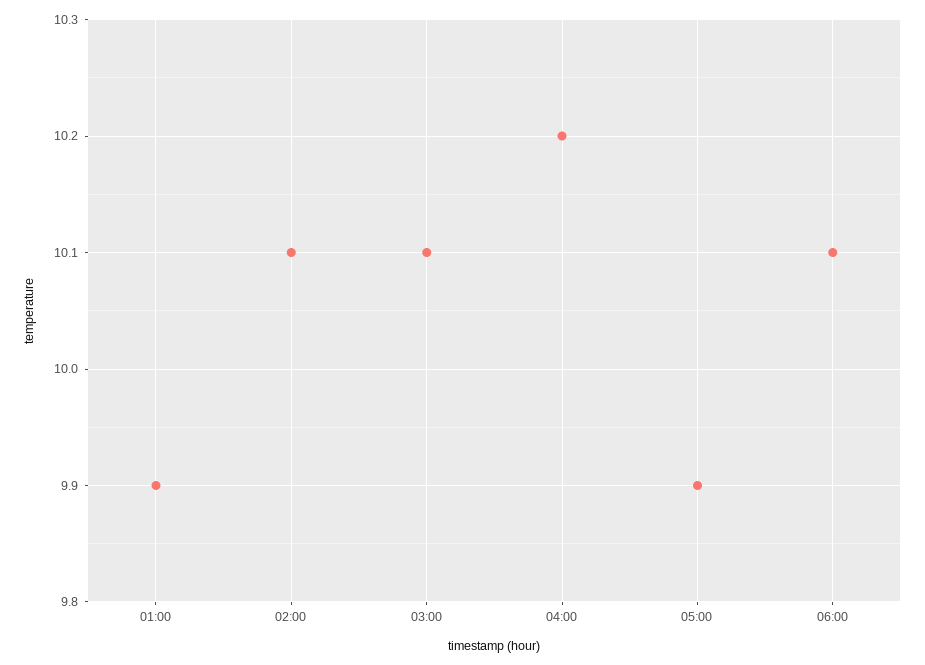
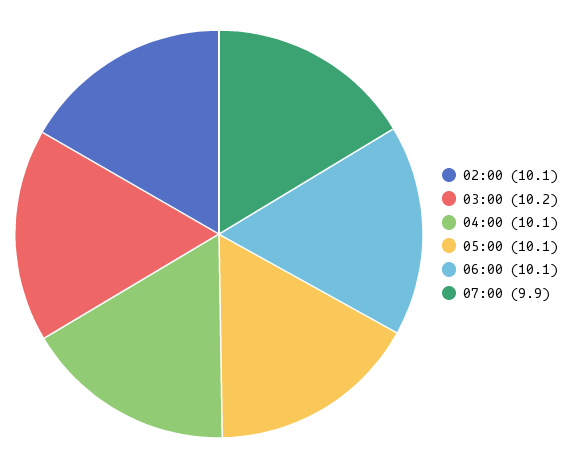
01:00: 9.9 -> none
03:00: 10.1 -> 10.2
04:00: 10.2 -> 10.1
05:00: 9.9 -> 10.1
07:00: none -> 9.9

